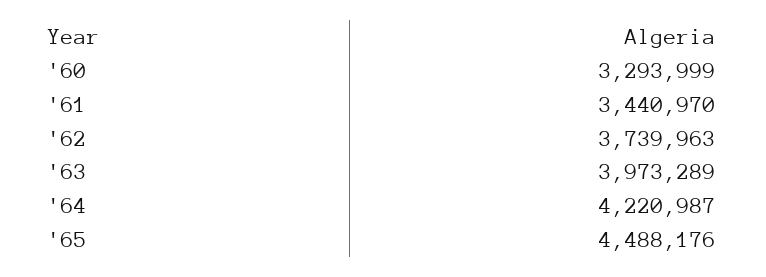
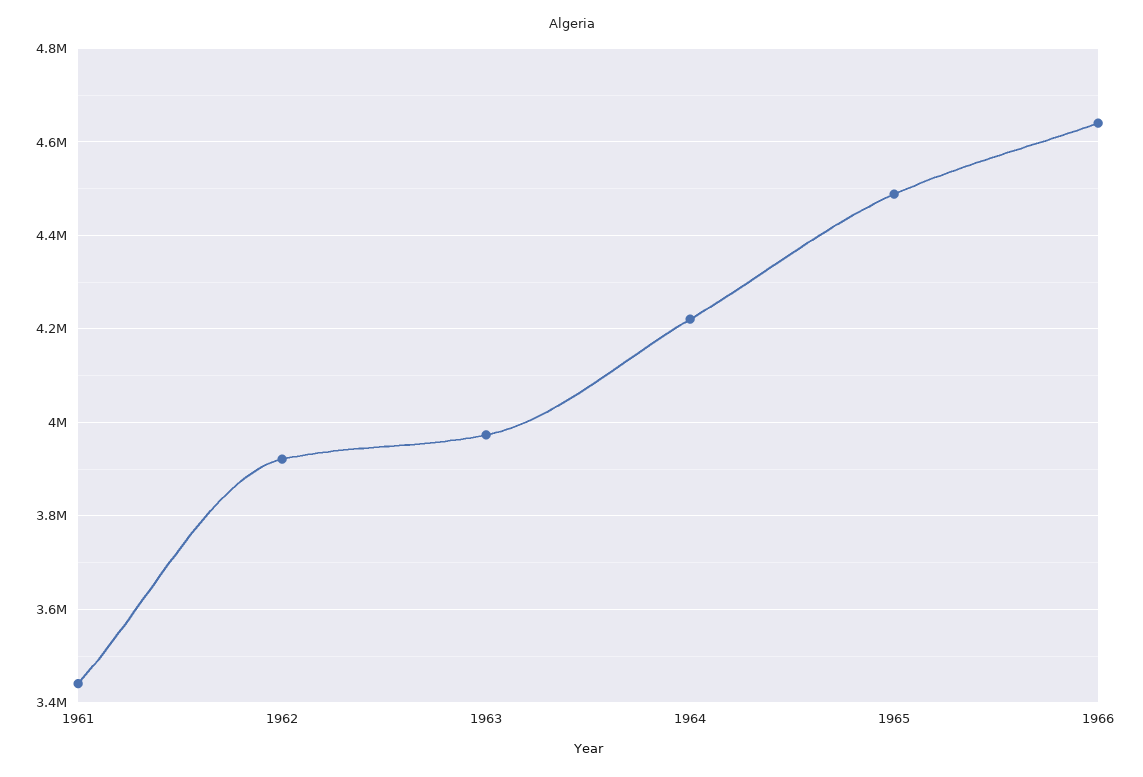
'60: 3293999 -> none
'62: 3739963 -> 3920000
1966: none -> 4640000

